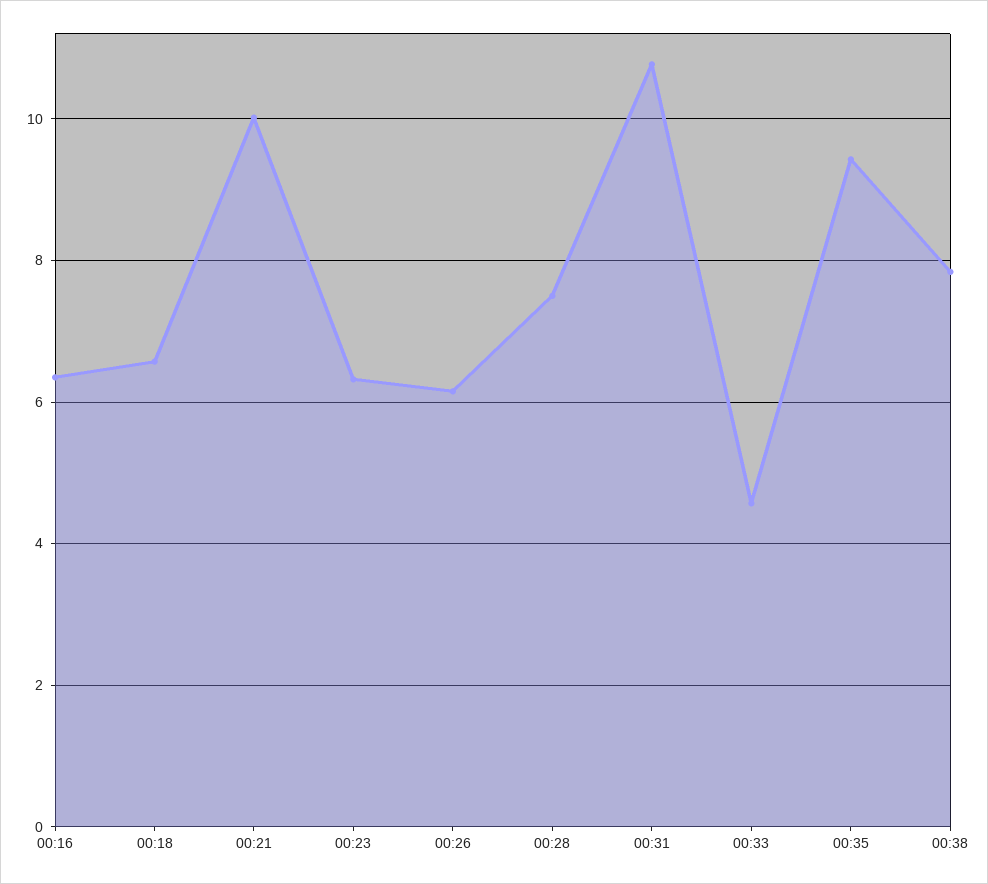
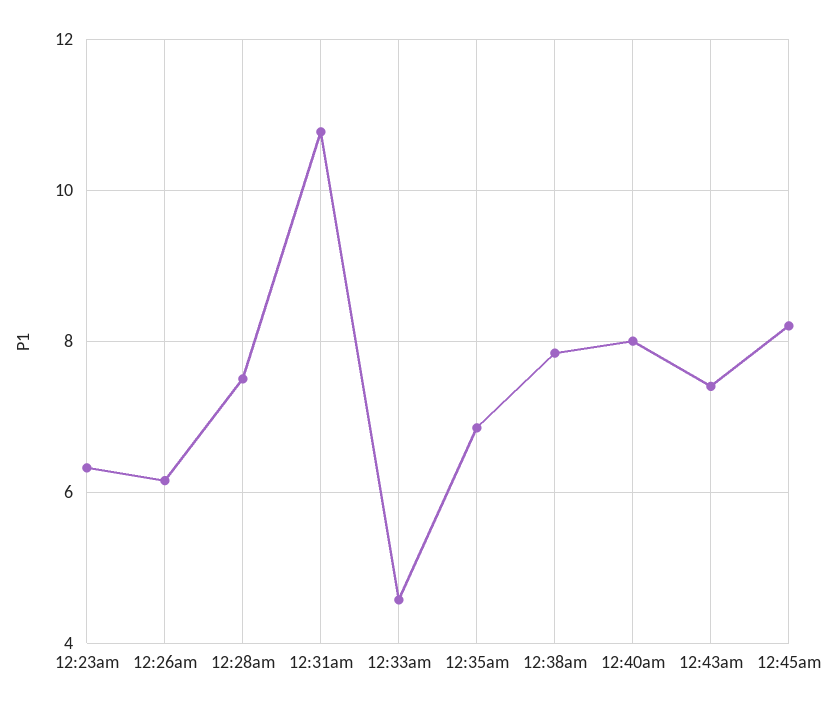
00:16: 6.4 -> none
00:18: 6.6 -> none
00:21: 10 -> none
00:35: 9.4 -> 6.8
12:40am: none -> 8
12:43am: none -> 7.4
12:45am: none -> 8.2

